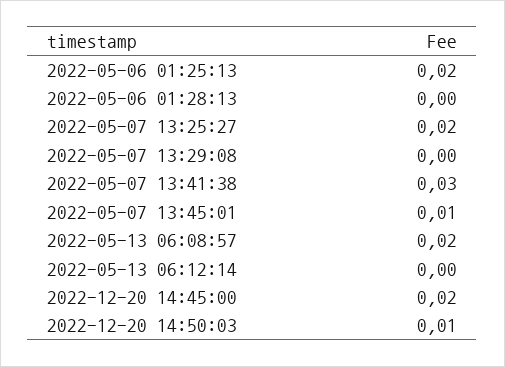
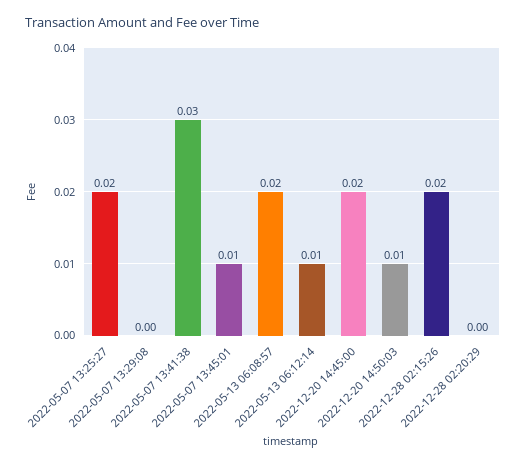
2022-05-06 01:25:13: 0.02 -> none
2022-05-06 01:28:13: 0 -> none
2022-05-13 06:12:14: 0 -> 0.01
2022-12-28 02:15:26: none -> 0.02
2022-12-28 02:20:29: none -> 0

